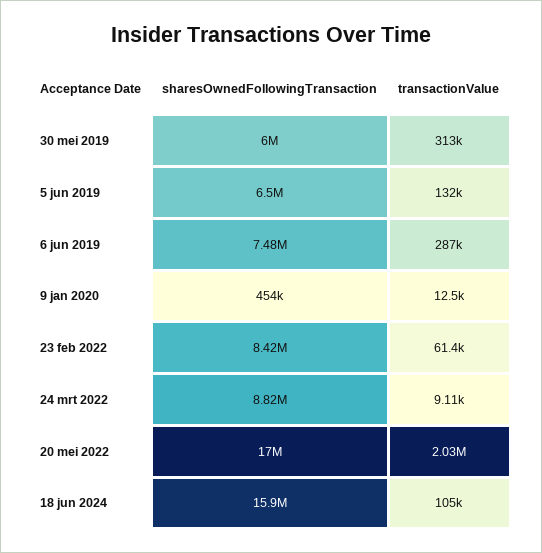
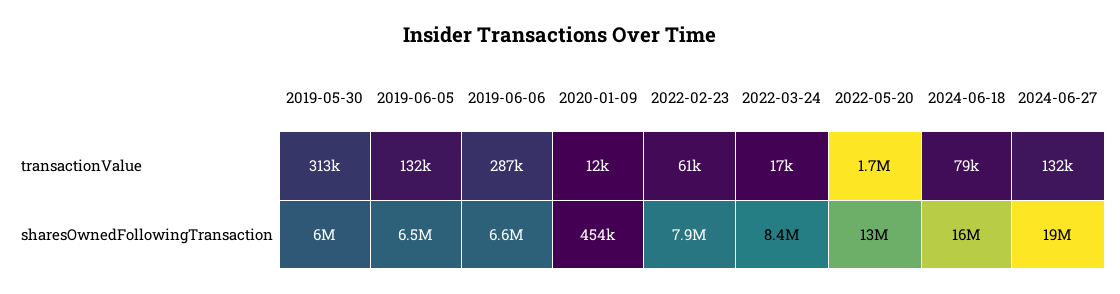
sharesOwnedFollowingTransaction, 6 jun 2019: 7480000 -> 6600000
sharesOwnedFollowingTransaction, 23 feb 2022: 8420000 -> 7900000
sharesOwnedFollowingTransaction, 24 mrt 2022: 8820000 -> 8400000
transactionValue, 24 mrt 2022: 9110 -> 17000
sharesOwnedFollowingTransaction, 20 mei 2022: 17000000 -> 13000000
transactionValue, 20 mei 2022: 2030000 -> 1700000
transactionValue, 18 jun 2024: 105000 -> 79000
transactionValue, 2024-06-27: none -> 132000
sharesOwnedFollowingTransaction, 2024-06-27: none -> 19000000

